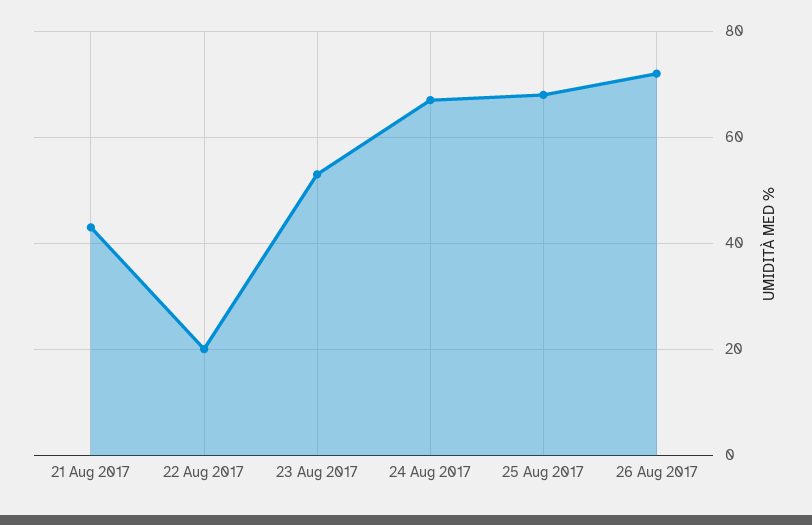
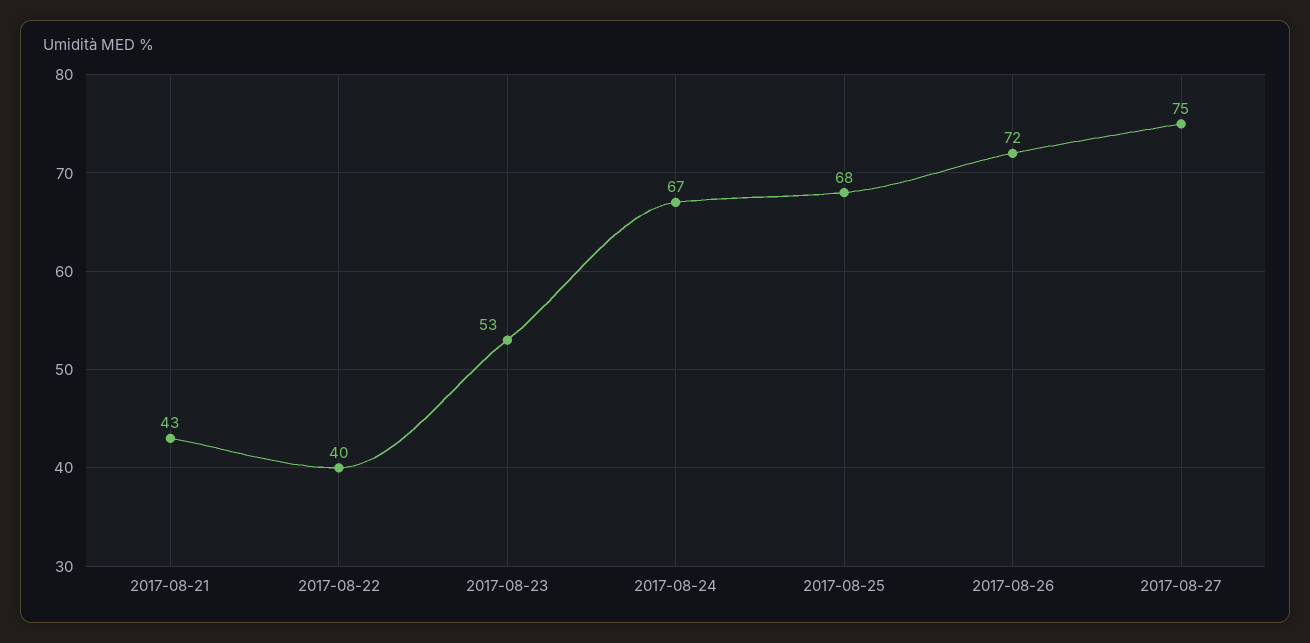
22 Aug 2017: 20 -> 40
2017-08-27: none -> 75

